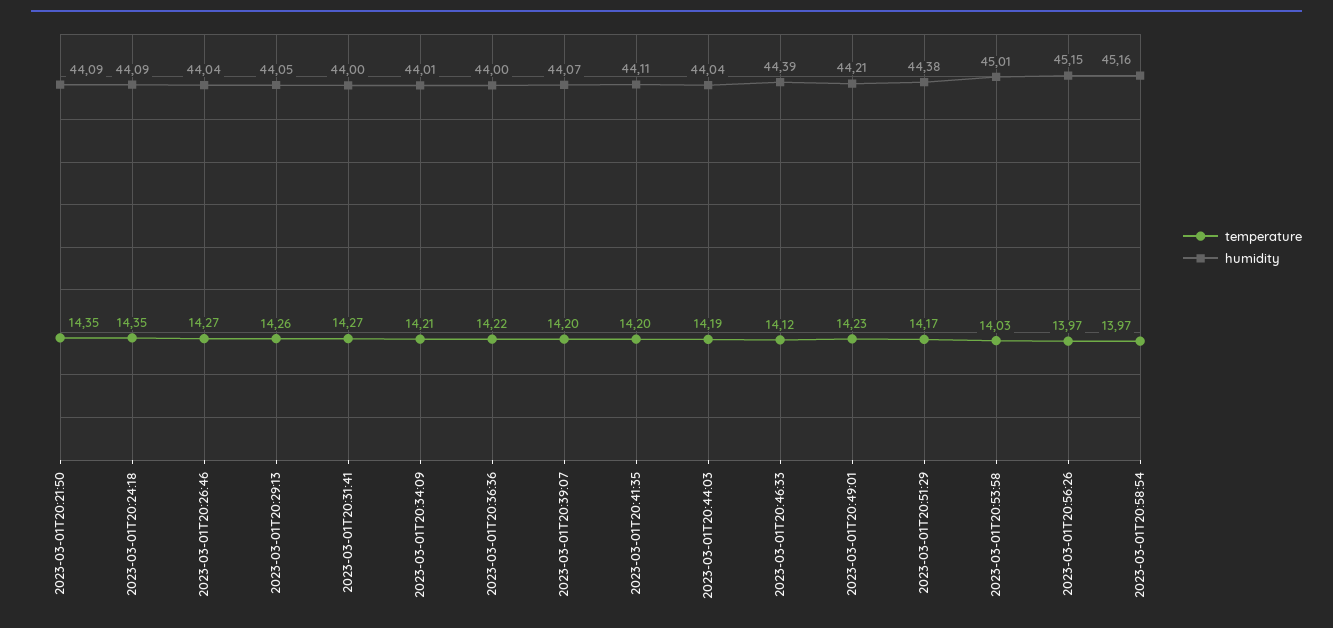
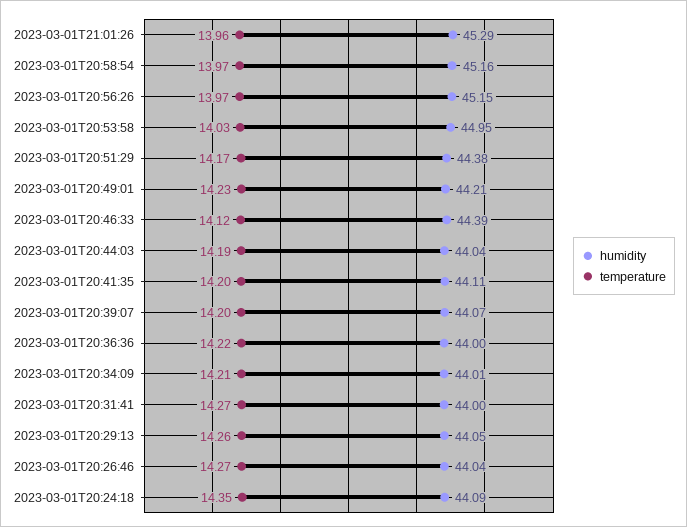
temperature, 2023-03-01T20:21:50: 14.35 -> none
humidity, 2023-03-01T20:21:50: 44.09 -> none
humidity, 2023-03-01T20:53:58: 45.01 -> 44.95
humidity, 2023-03-01T21:01:26: none -> 45.29
temperature, 2023-03-01T21:01:26: none -> 13.96

